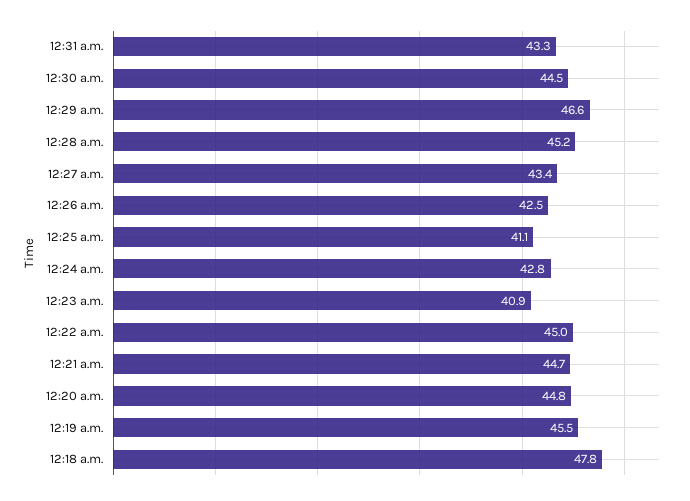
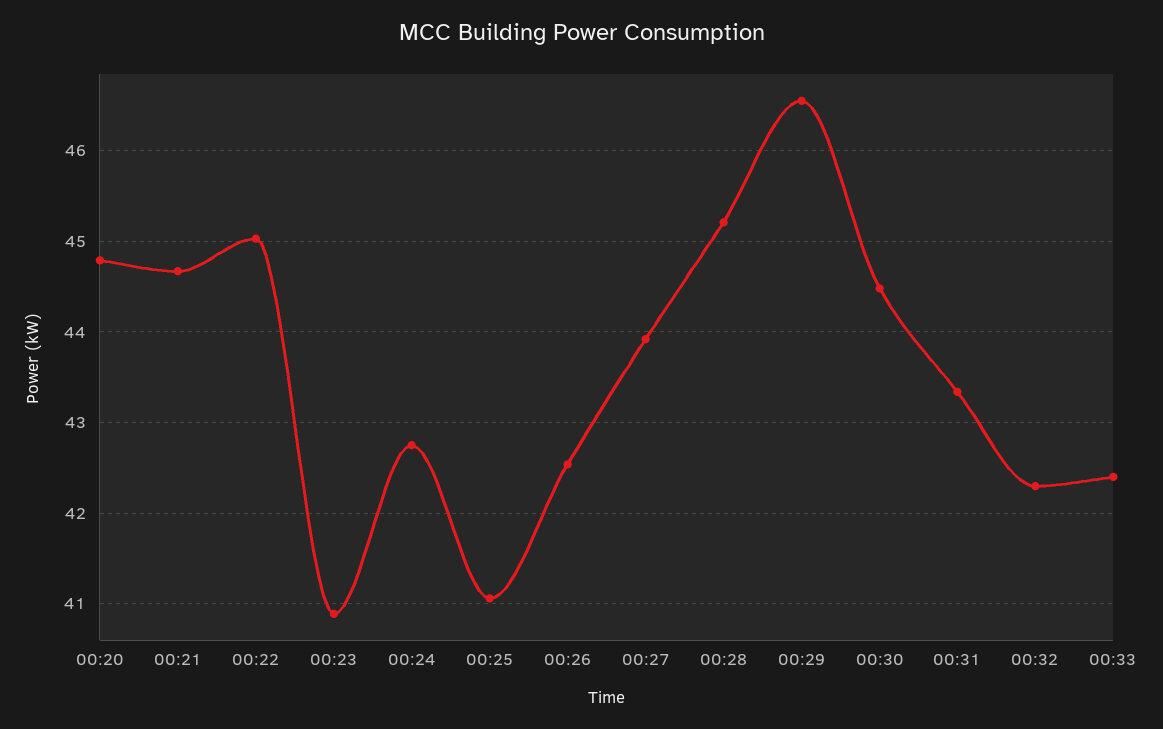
12:27 a.m.: 43.4 -> 43.9
12:19 a.m.: 45.5 -> none
12:18 a.m.: 47.8 -> none
00:32: none -> 42.3
00:33: none -> 42.4

